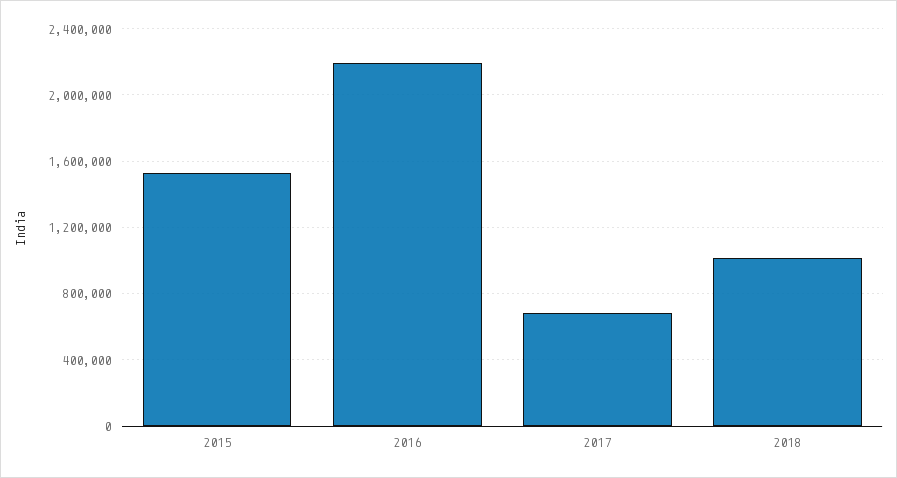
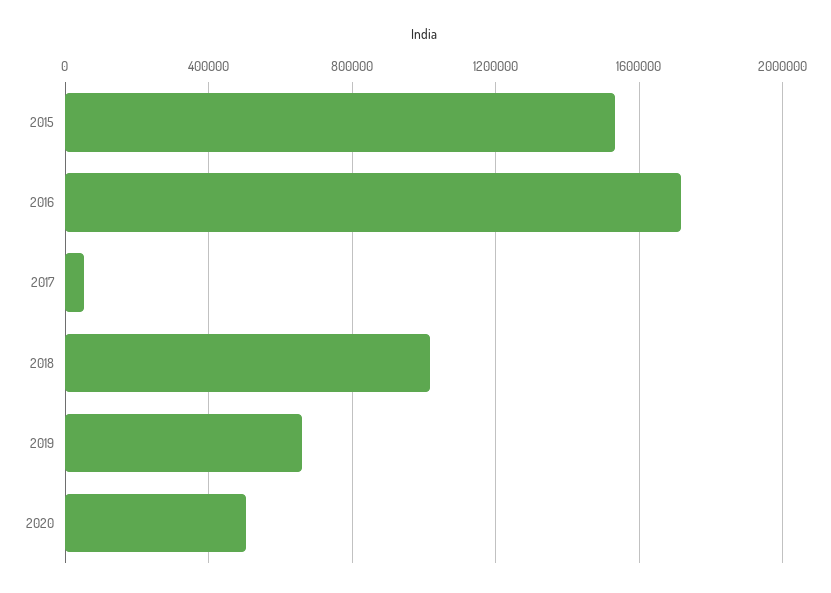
2016: 2200000 -> 1700000
2017: 700000 -> 50000
2019: none -> 650000
2020: none -> 500000

